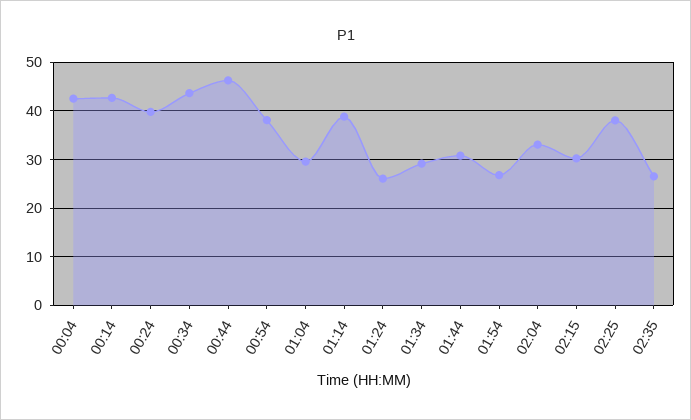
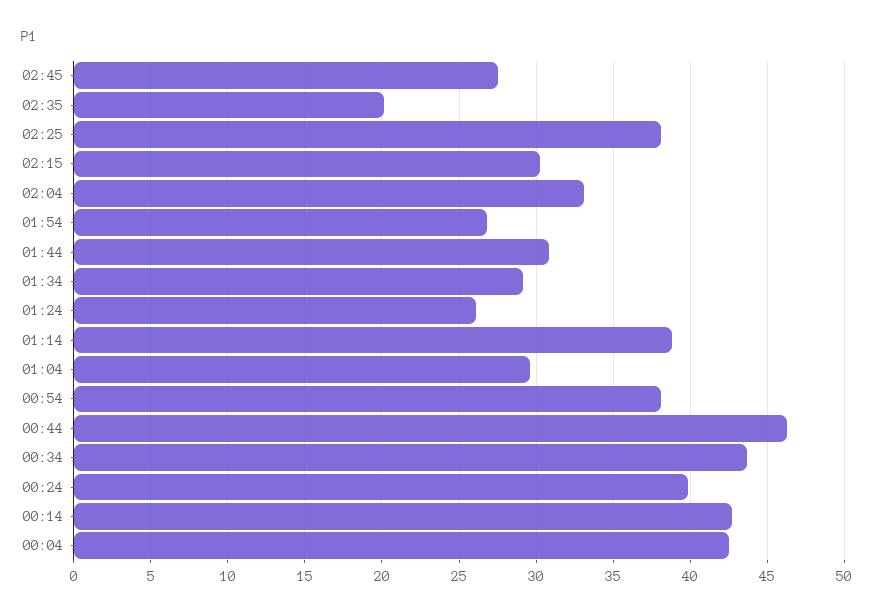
02:35: 26 -> 20
02:45: none -> 27.5

